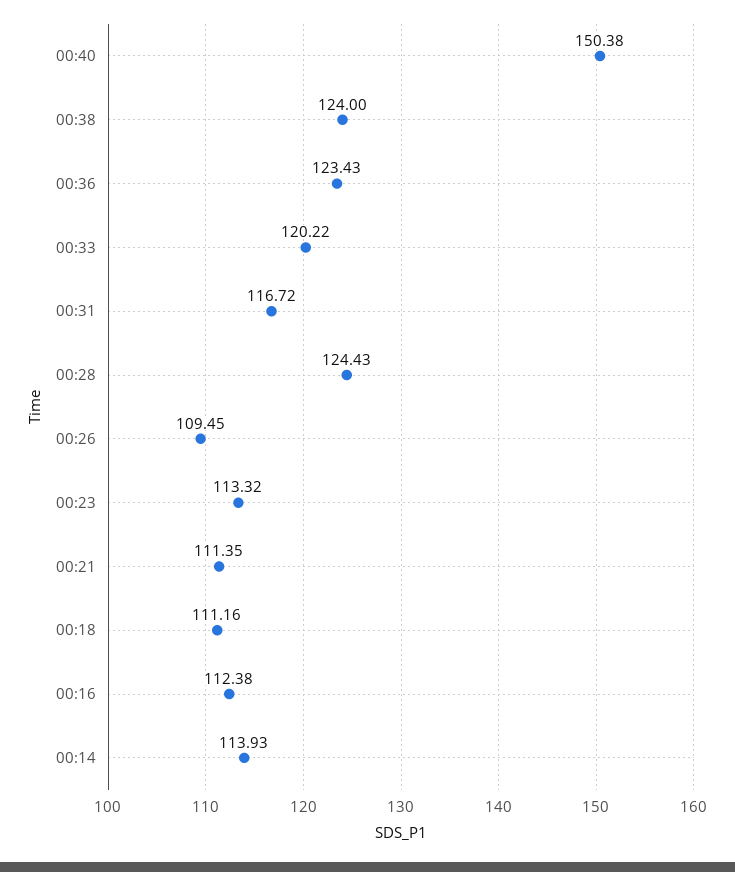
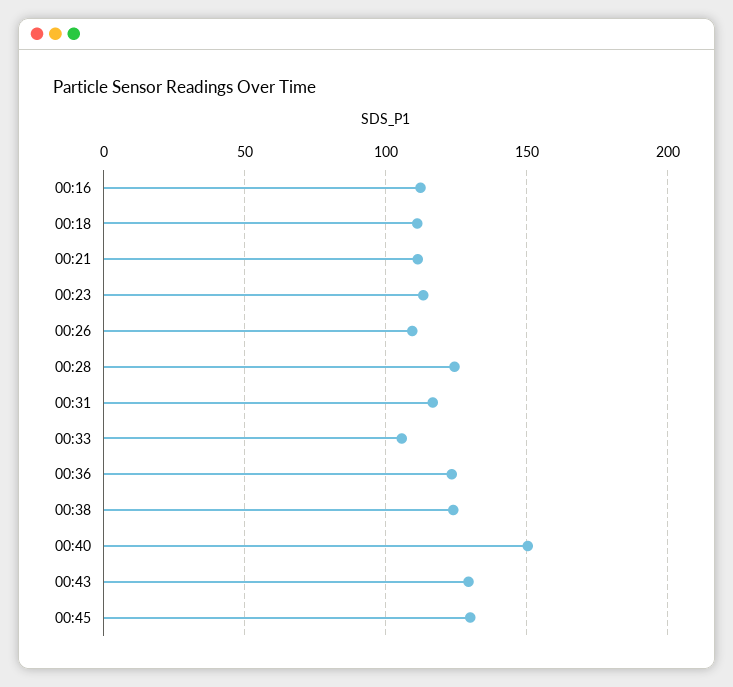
00:33: 120.22 -> 105
00:14: 113.93 -> none
00:43: none -> 130
00:45: none -> 130

